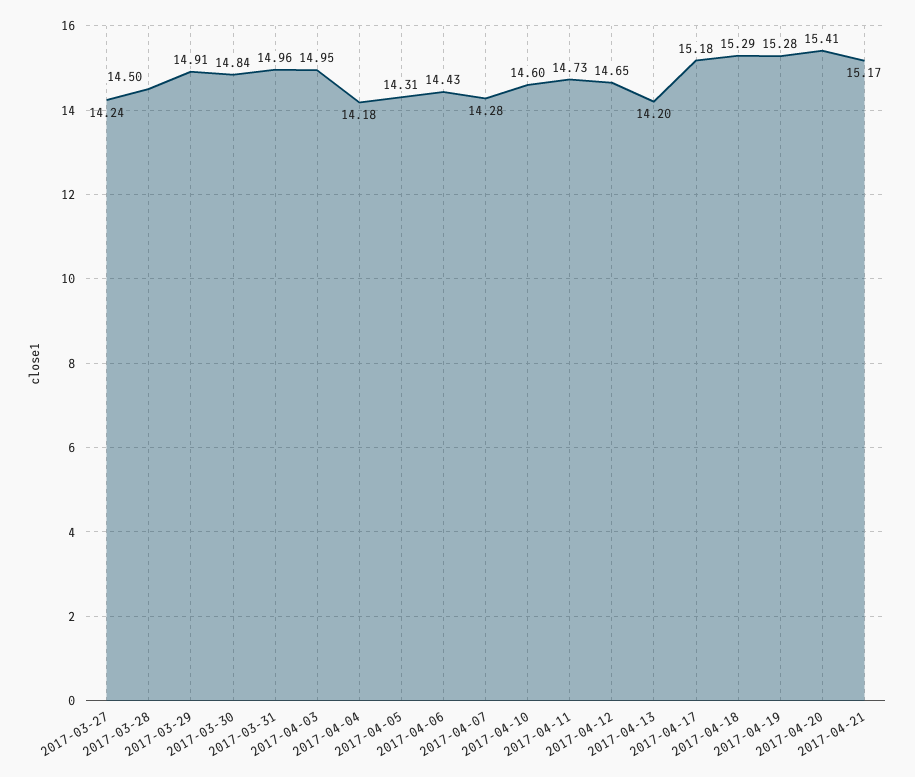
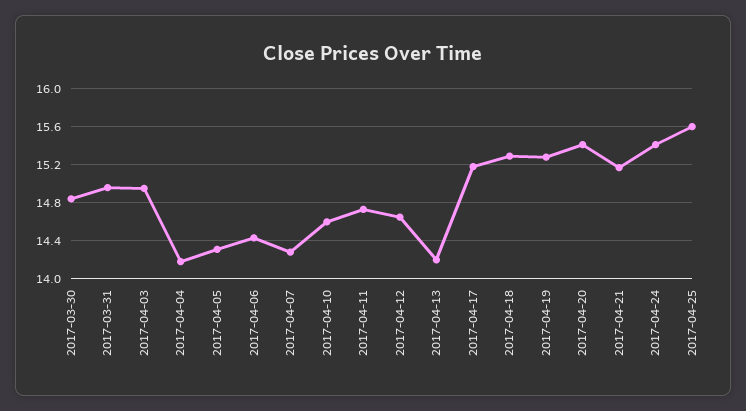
2017-03-27: 14.24 -> none
2017-03-28: 14.5 -> none
2017-03-29: 14.91 -> none
2017-04-24: none -> 15.4
2017-04-25: none -> 15.6

